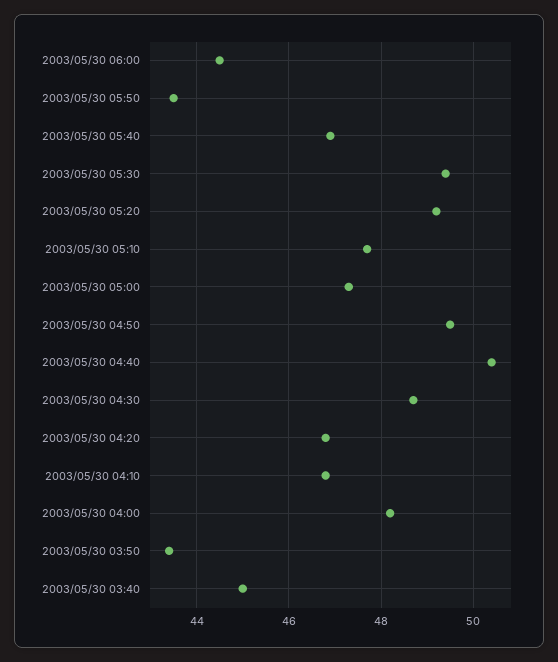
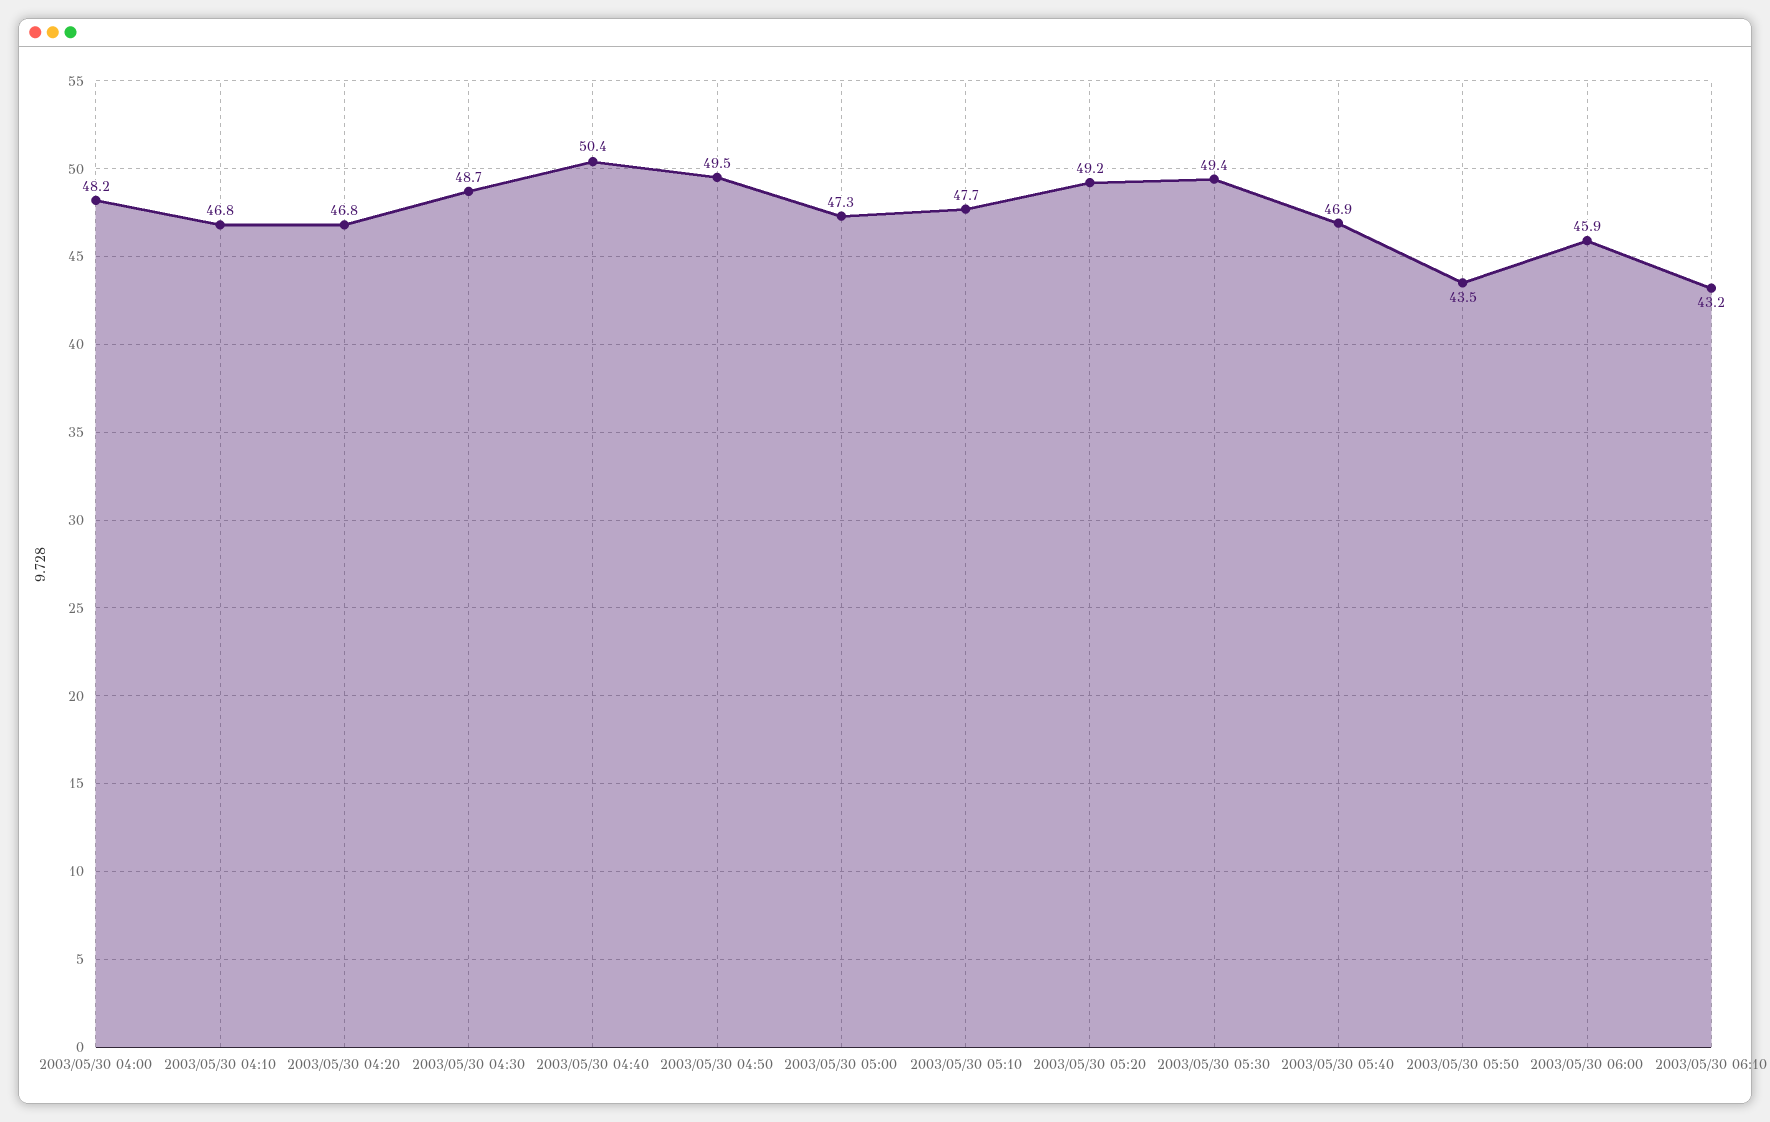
2003/05/30 06:00: 44.5 -> 45.9
2003/05/30 03:50: 43.5 -> none
2003/05/30 03:40: 45 -> none
2003/05/30 06:10: none -> 43.2

